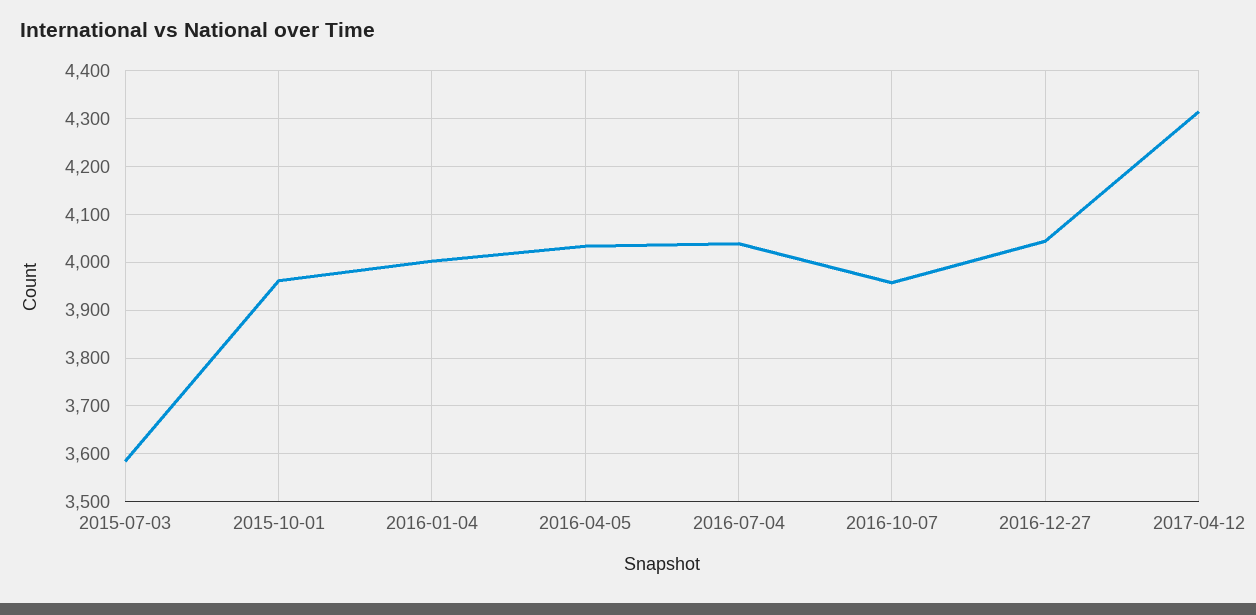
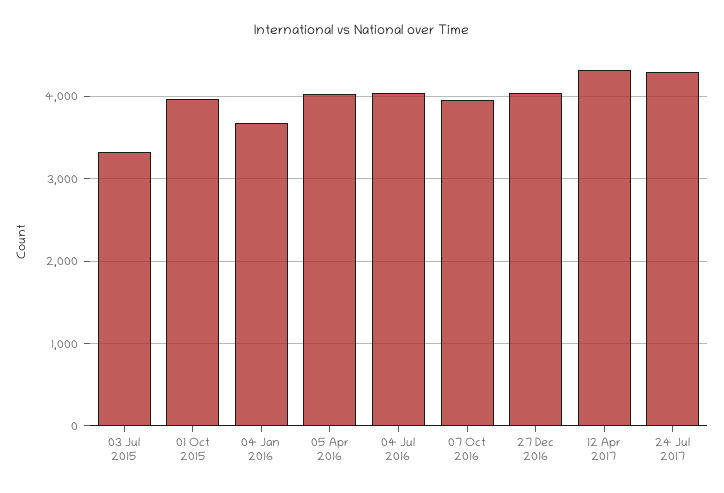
2015-07-03: 3580 -> 3300
2016-01-04: 4000 -> 3700
24 Jul 2017: none -> 4300

